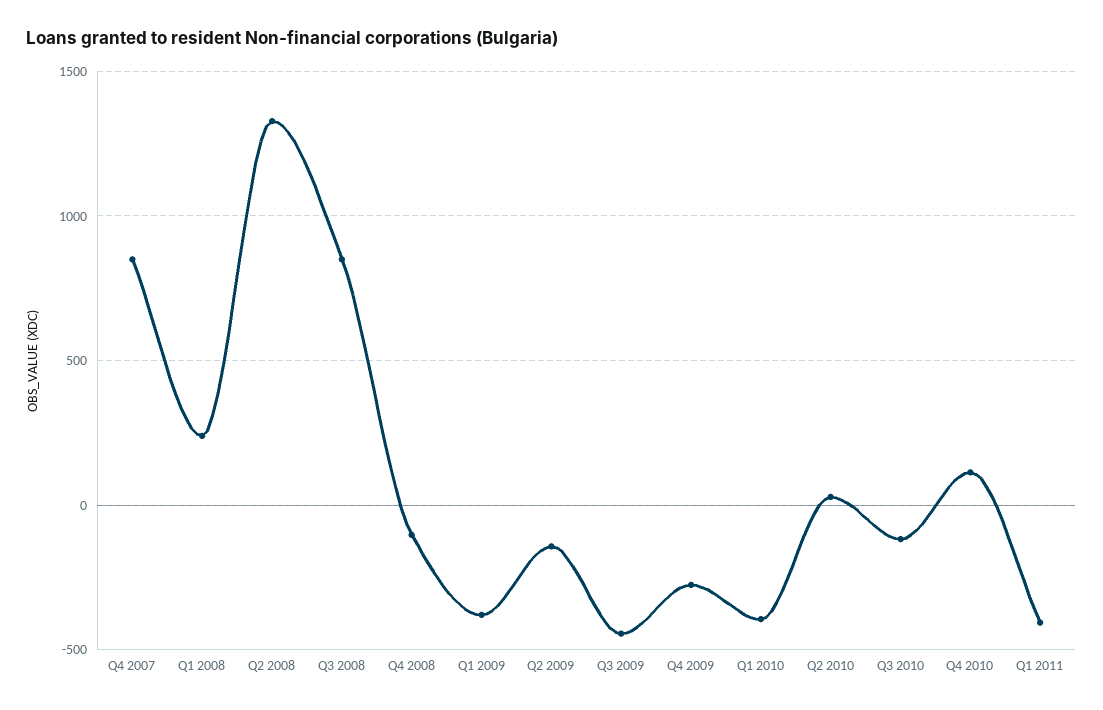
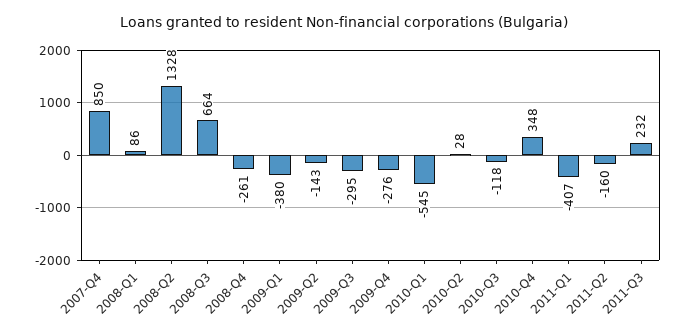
Q1 2008: 250 -> 86
Q3 2008: 850 -> 664
Q4 2008: -100 -> -261
Q3 2009: -450 -> -295
Q1 2010: -400 -> -545
Q4 2010: 100 -> 348
2011-Q2: none -> -160
2011-Q3: none -> 232

